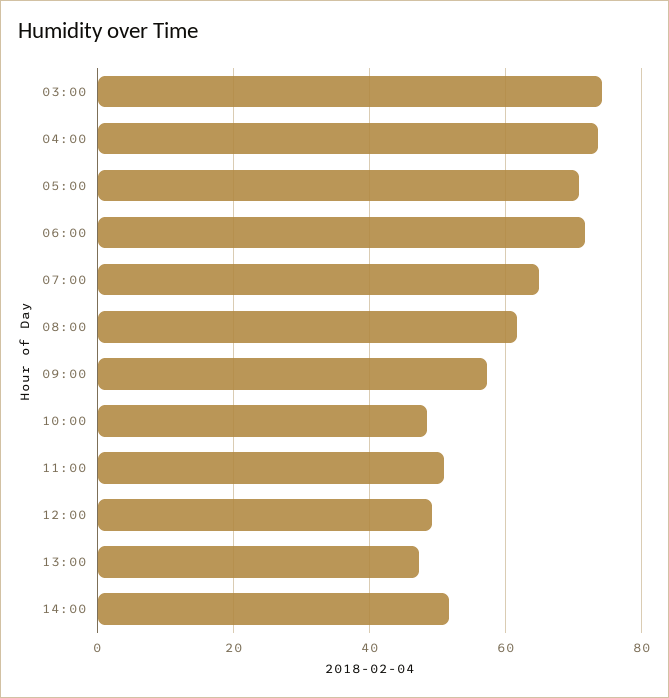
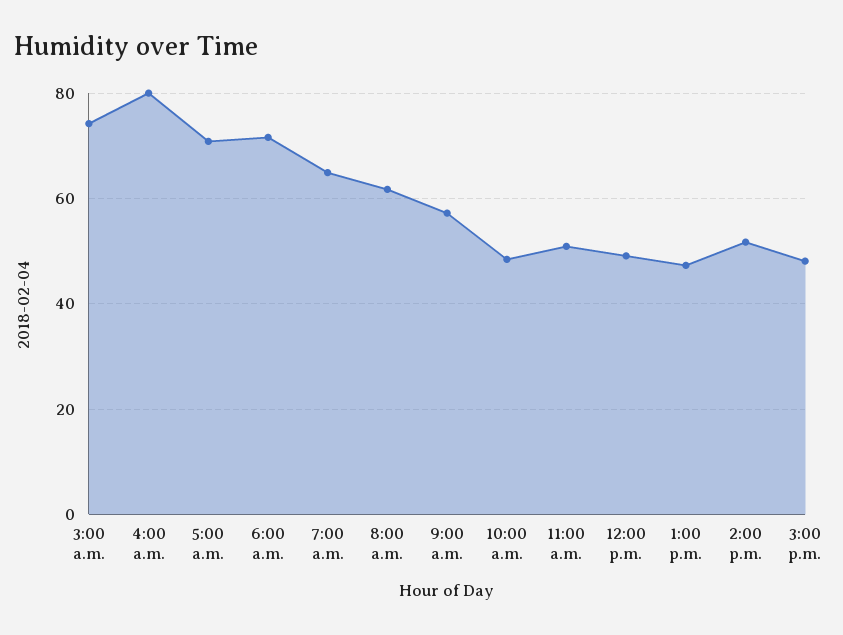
04:00: 74 -> 80
3:00 p.m.: none -> 48

